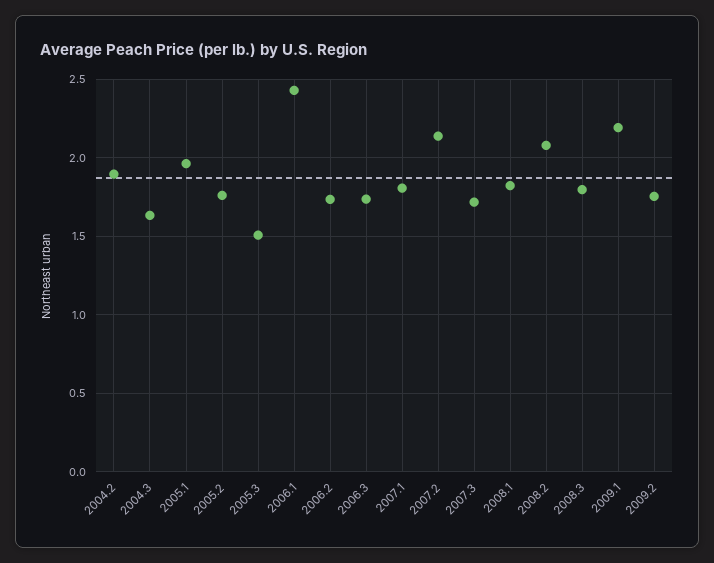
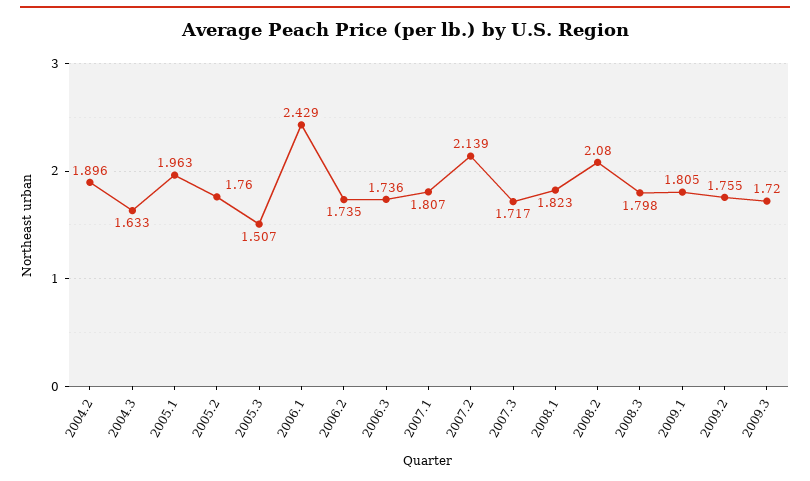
2009.1: 2.2 -> 1.805
2009.3: none -> 1.72

